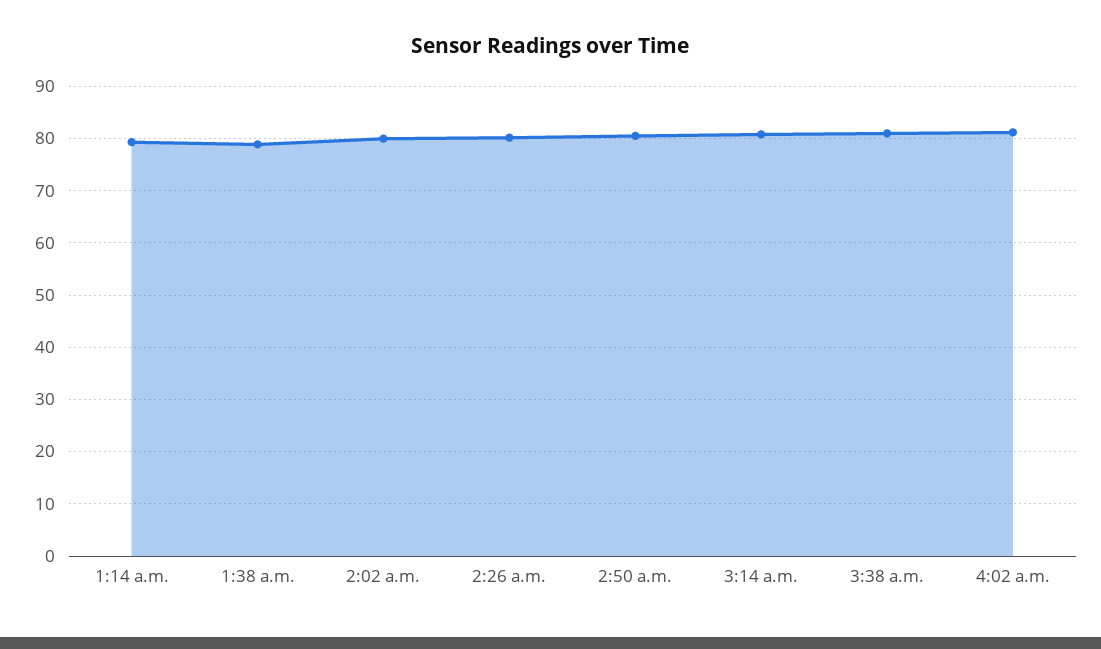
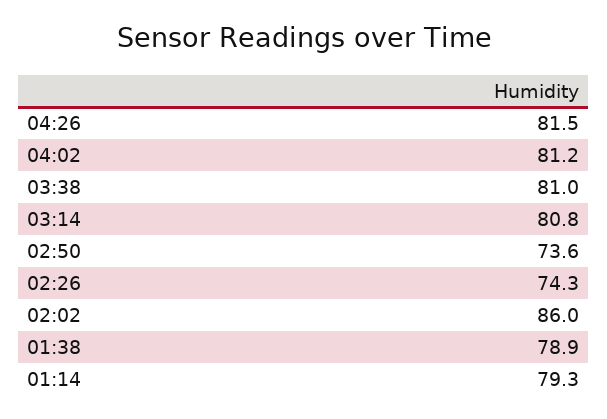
2:02 a.m.: 80 -> 86
2:26 a.m.: 80 -> 74.3
2:50 a.m.: 80 -> 73.6
04:26: none -> 81.5

